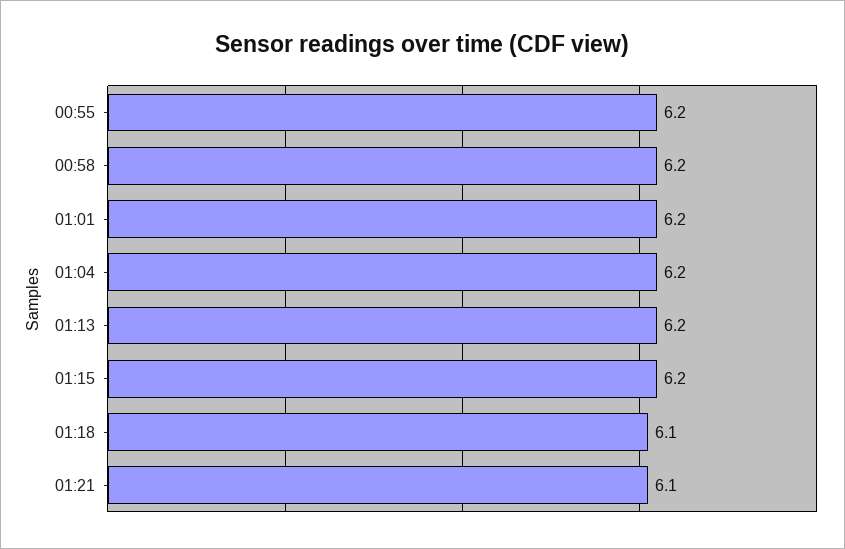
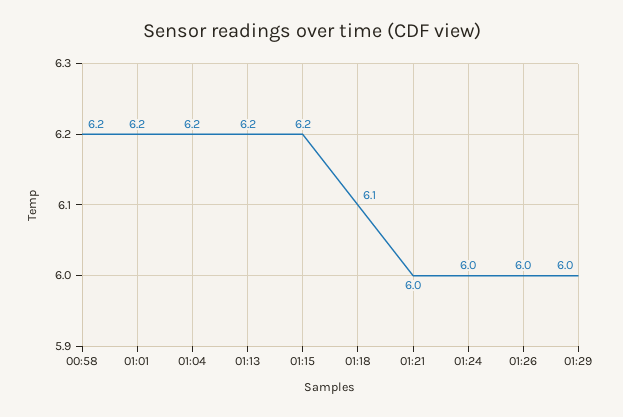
00:55: 6.2 -> none
01:21: 6.1 -> 6
01:24: none -> 6
01:26: none -> 6
01:29: none -> 6

